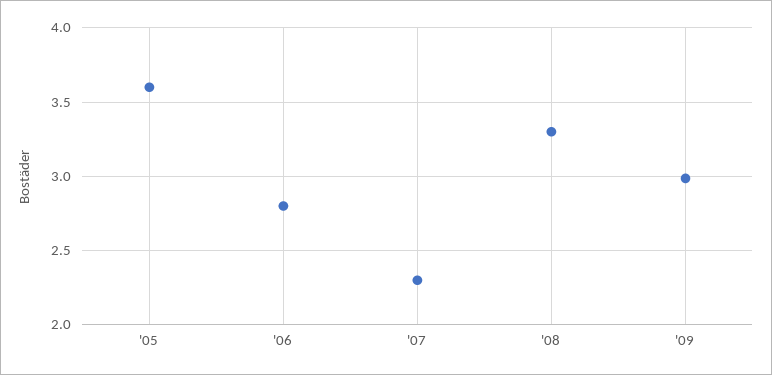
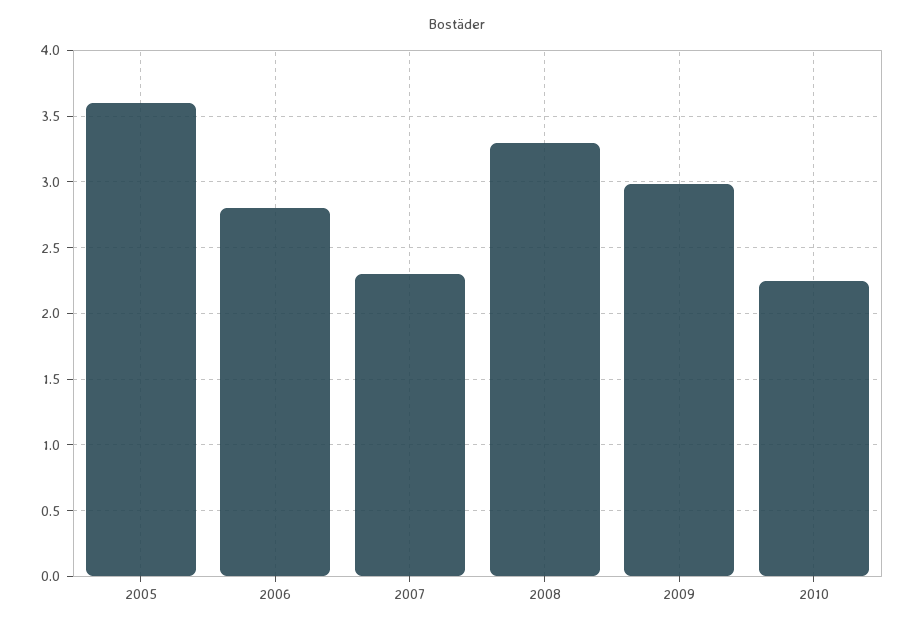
2010: none -> 2.25

